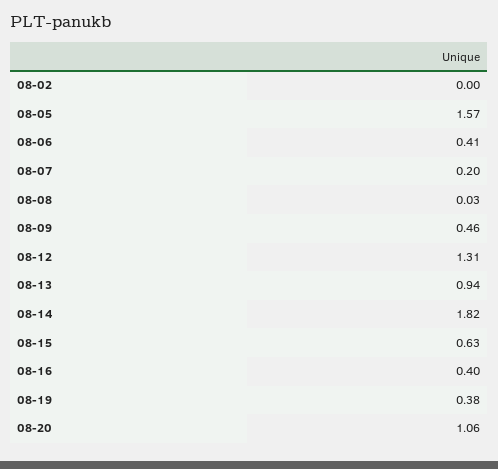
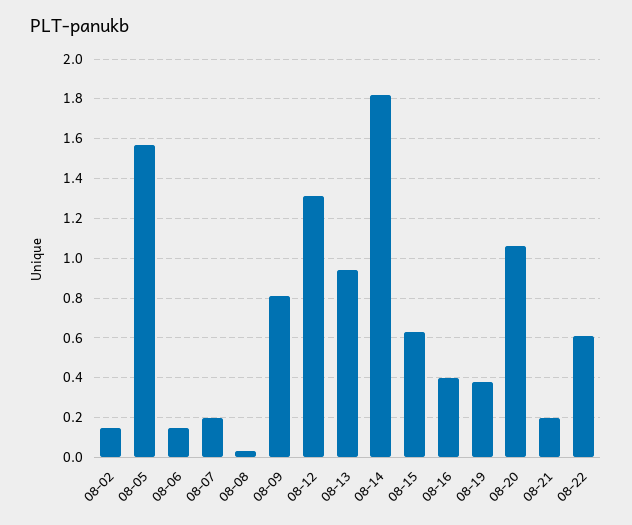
08-02: 0 -> 0.15
08-06: 0.41 -> 0.15
08-09: 0.46 -> 0.8
08-21: none -> 0.2
08-22: none -> 0.6

